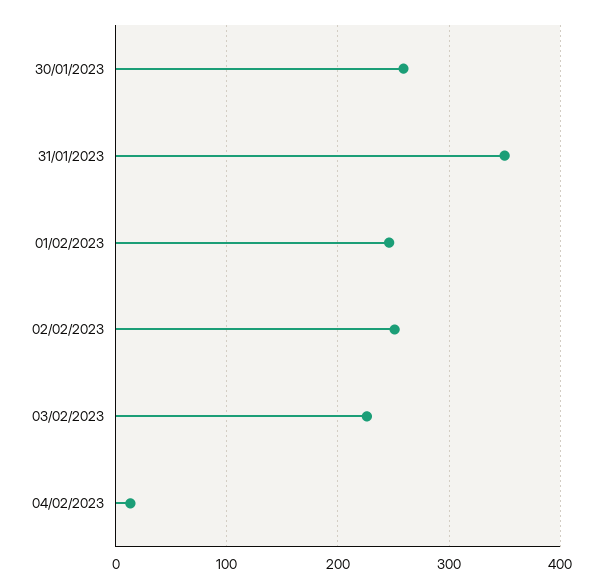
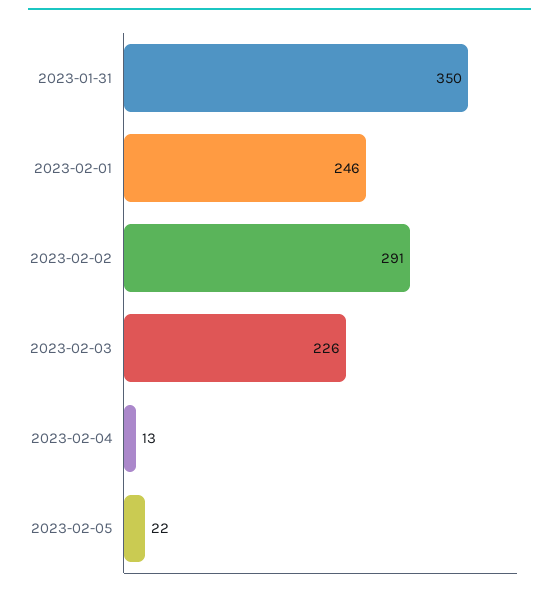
30/01/2023: 260 -> none
02/02/2023: 250 -> 291
2023-02-05: none -> 22

